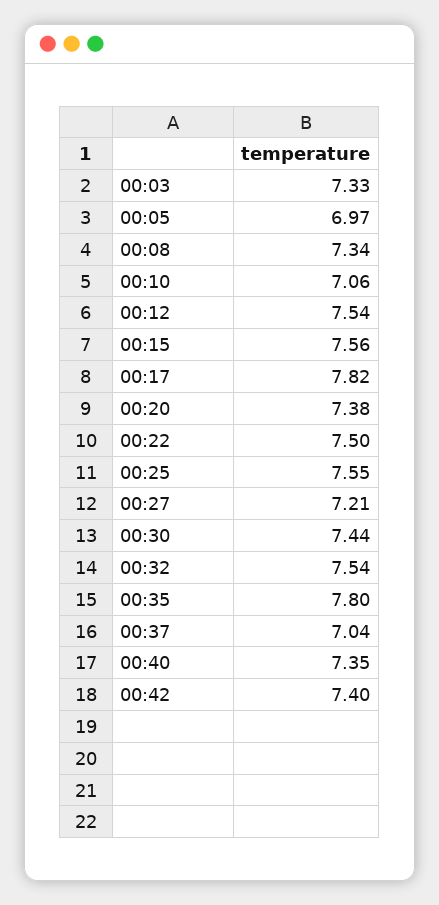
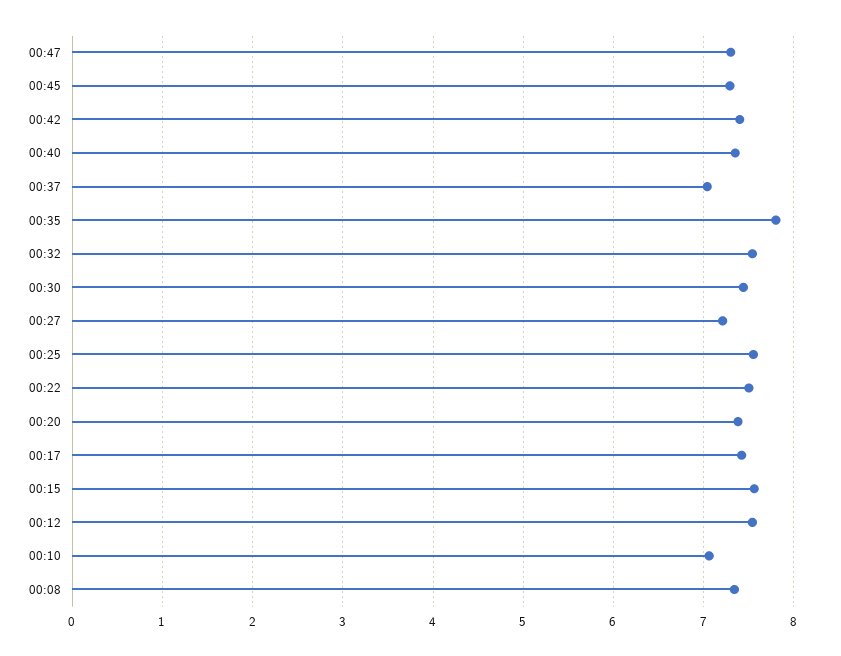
00:03: 7.33 -> none
00:05: 6.97 -> none
00:17: 7.82 -> 7.4
00:47: none -> 7.3
00:45: none -> 7.3

